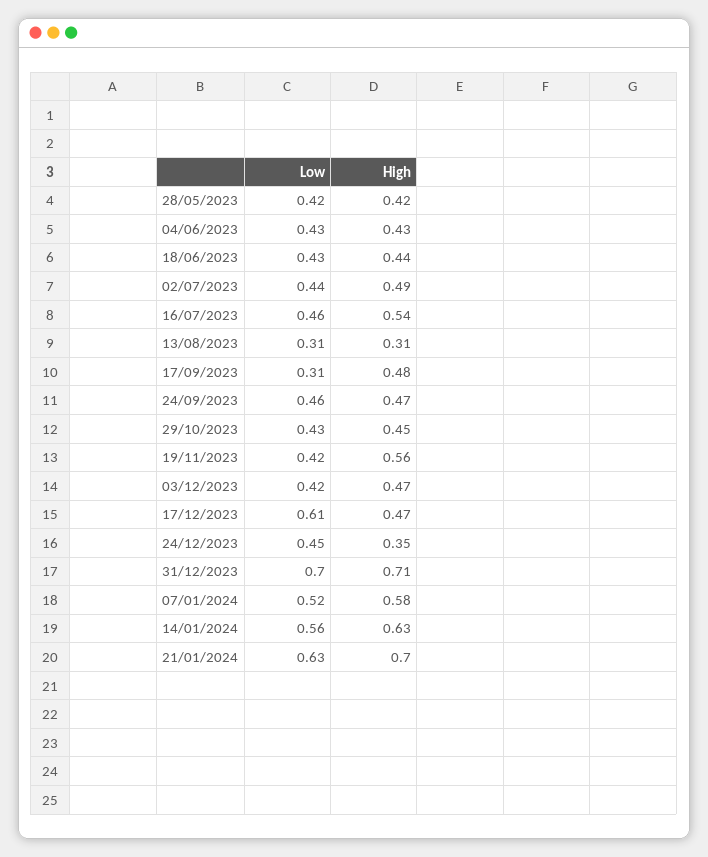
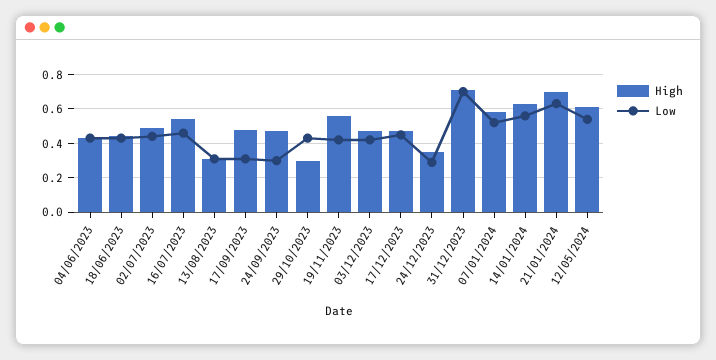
Low, 28/05/2023: 0.42 -> none
High, 28/05/2023: 0.42 -> none
Low, 24/09/2023: 0.46 -> 0.3
High, 29/10/2023: 0.45 -> 0.3
Low, 17/12/2023: 0.61 -> 0.45
Low, 24/12/2023: 0.45 -> 0.3
High, 12/05/2024: none -> 0.6
Low, 12/05/2024: none -> 0.55

